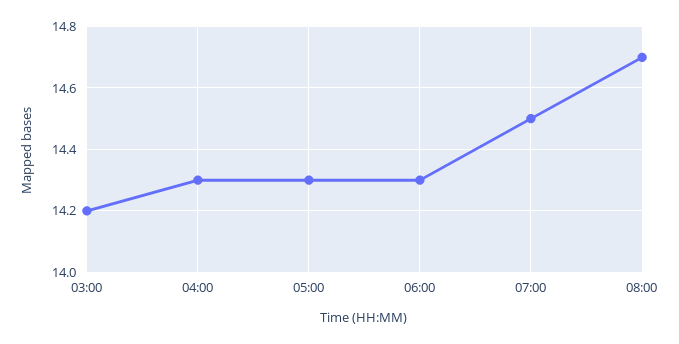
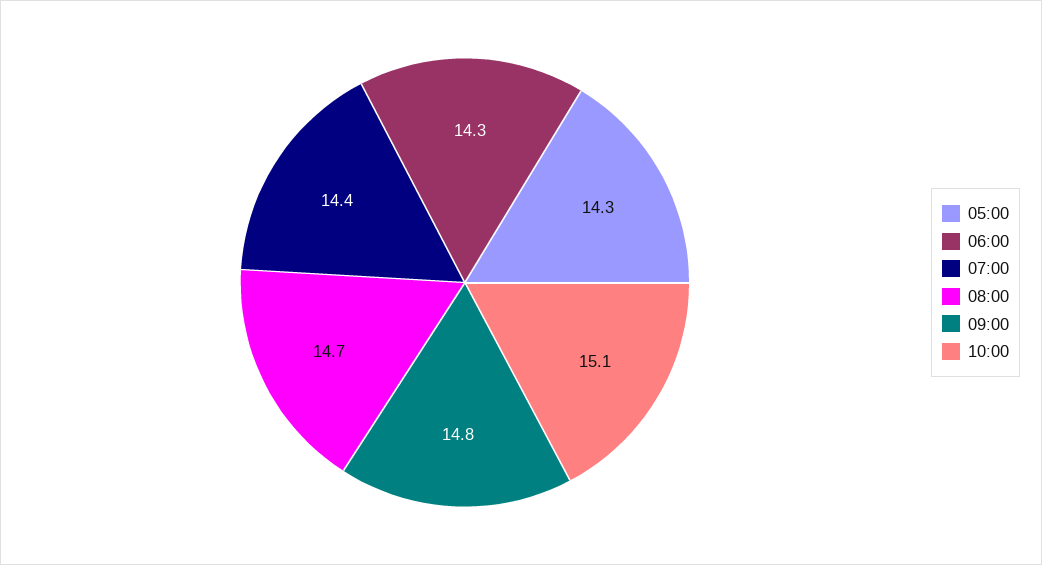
03:00: 14.2 -> none
04:00: 14.3 -> none
07:00: 14.5 -> 14.4
09:00: none -> 14.8
10:00: none -> 15.1

